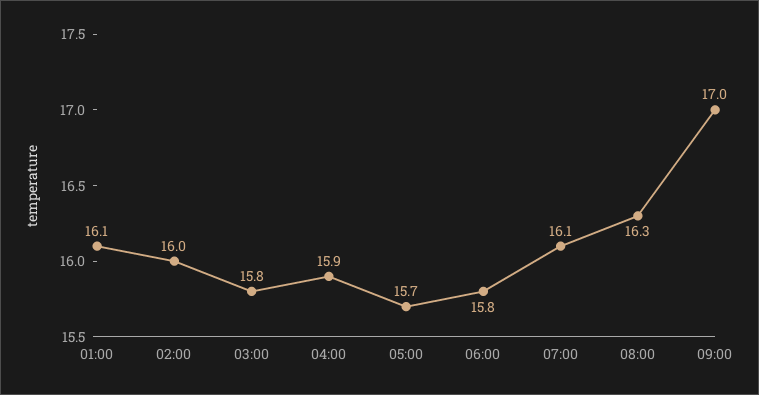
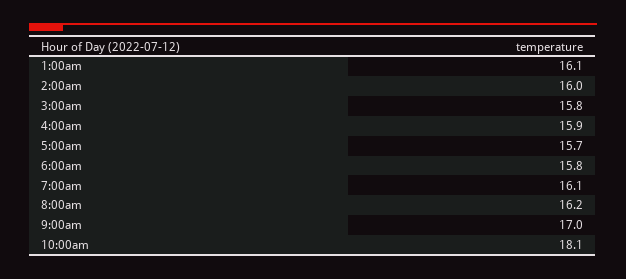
08:00: 16.3 -> 16.2
10:00am: none -> 18.1

